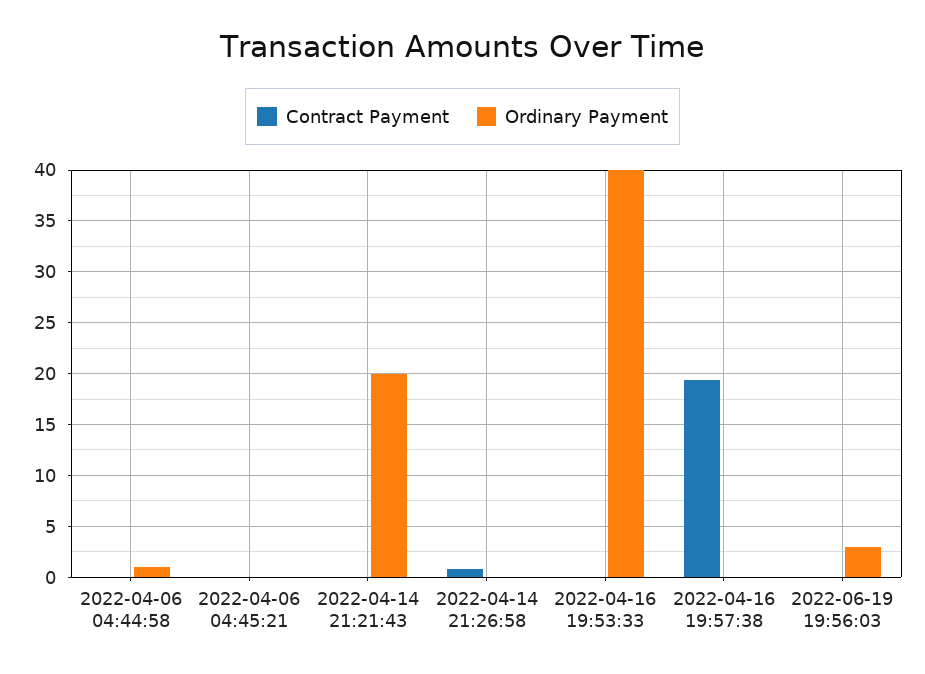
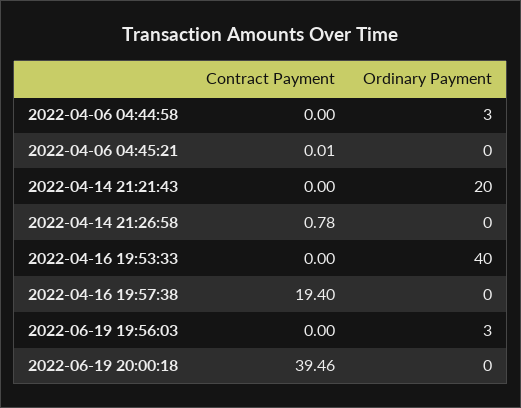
Ordinary Payment, 2022-04-06 04:44:58: 1 -> 3
Contract Payment, 2022-06-19 20:00:18: none -> 39.46
Ordinary Payment, 2022-06-19 20:00:18: none -> 0

